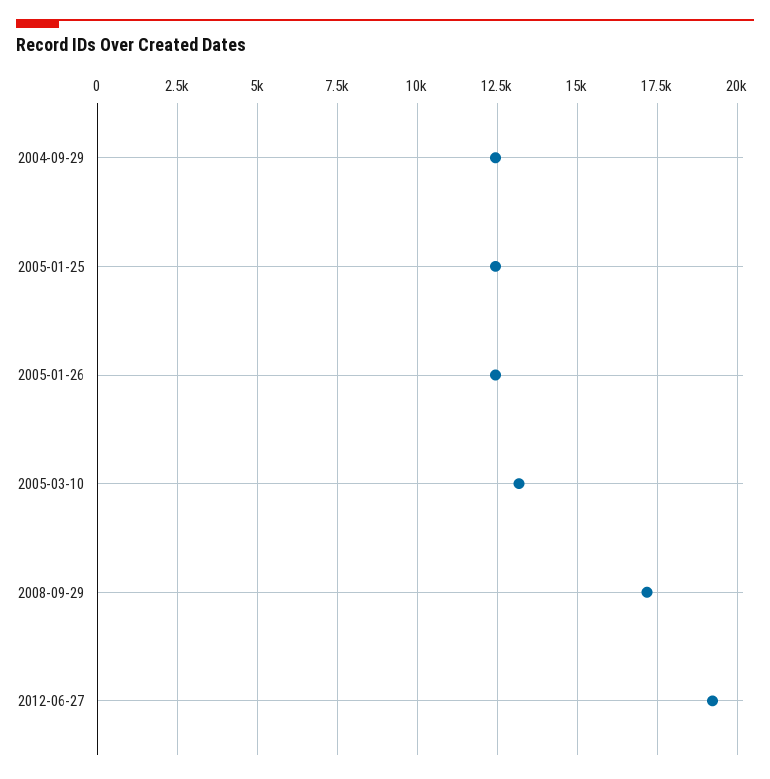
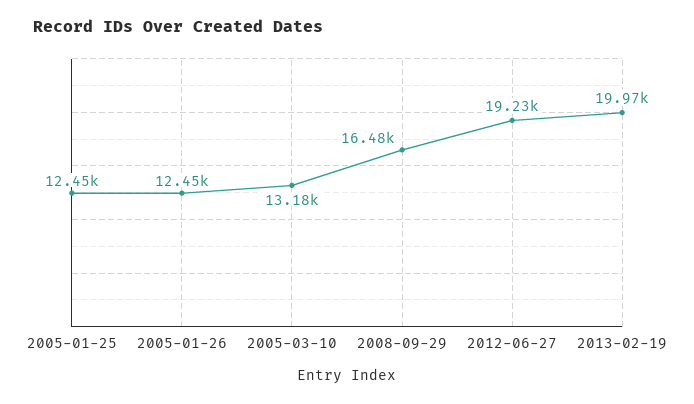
2004-09-29: 12500 -> none
2008-09-29: 17250 -> 16480
2013-02-19: none -> 19970

